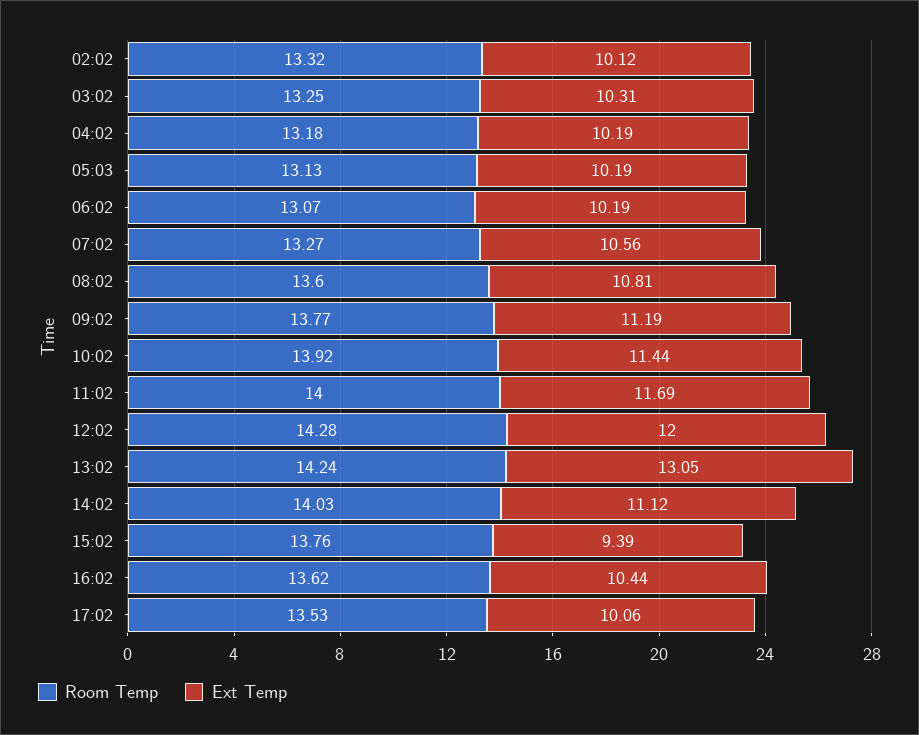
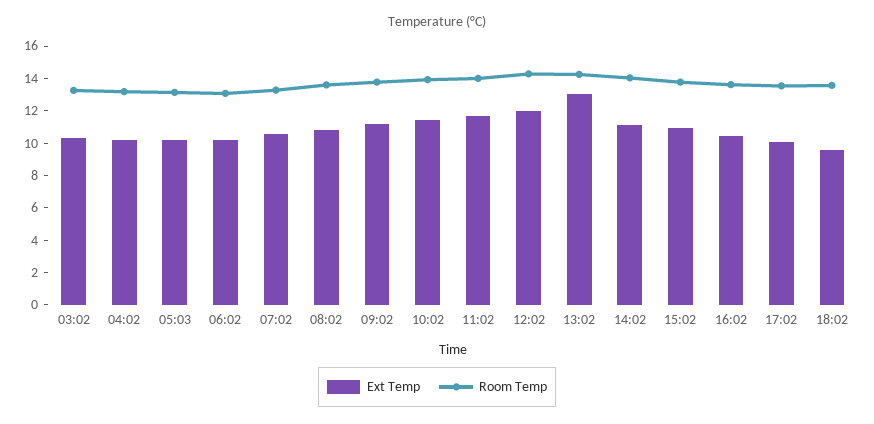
Room Temp, 02:02: 13.32 -> none
Ext Temp, 02:02: 10.12 -> none
Ext Temp, 15:02: 9.39 -> 11
Ext Temp, 18:02: none -> 9.5
Room Temp, 18:02: none -> 13.5

